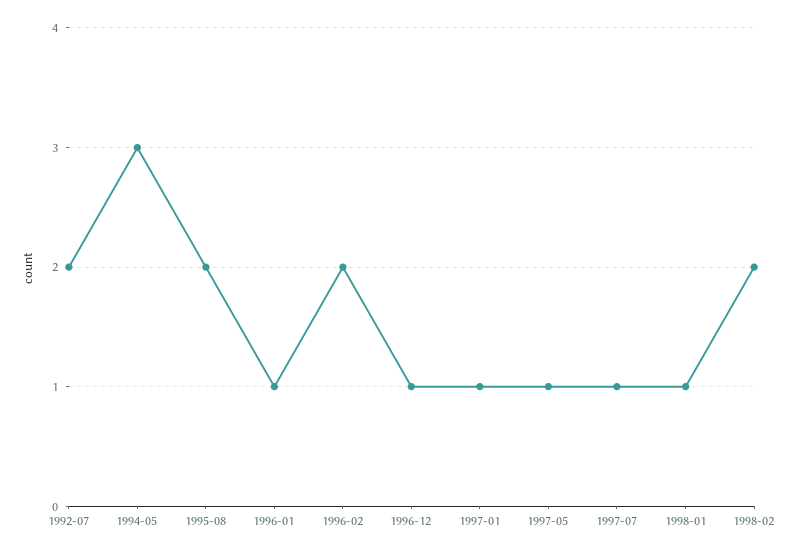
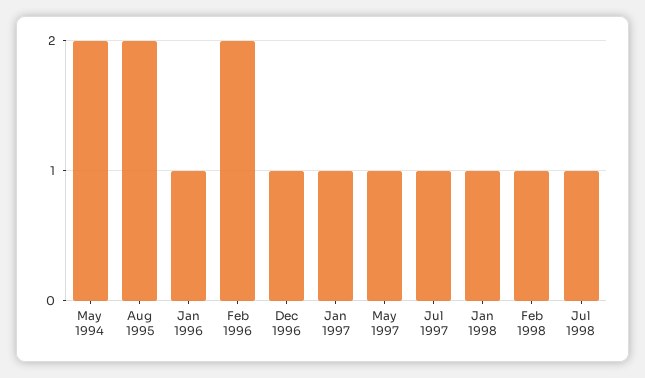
1992-07: 2 -> none
1994-05: 3 -> 2
1998-02: 2 -> 1
Jul 1998: none -> 1

